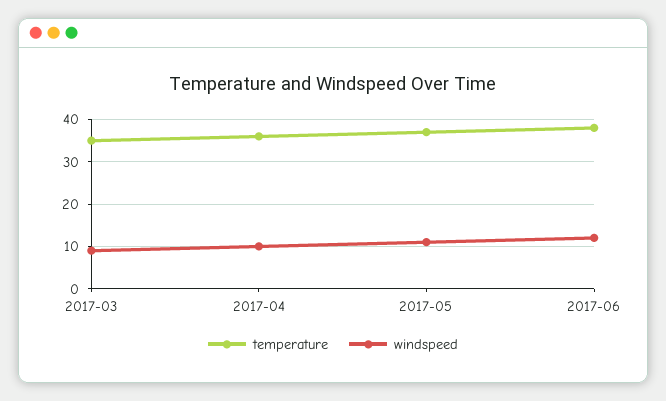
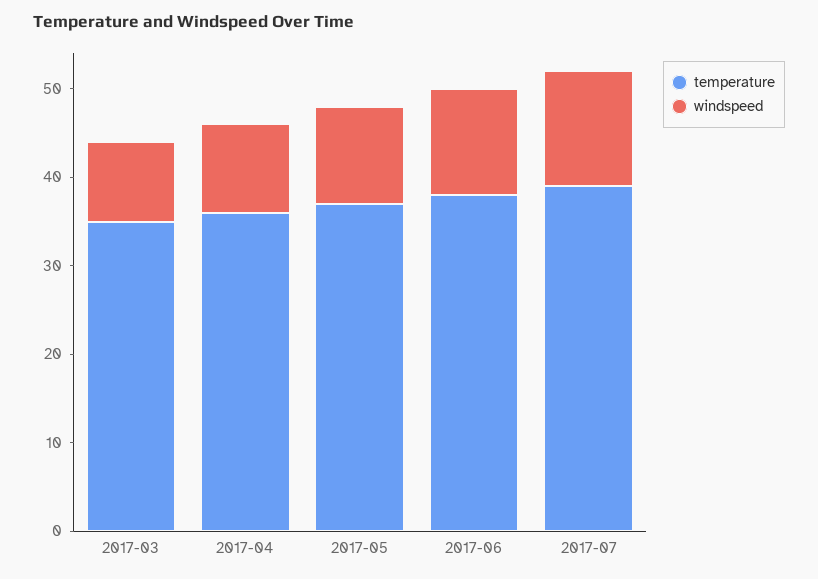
temperature, 2017-07: none -> 39
windspeed, 2017-07: none -> 13

